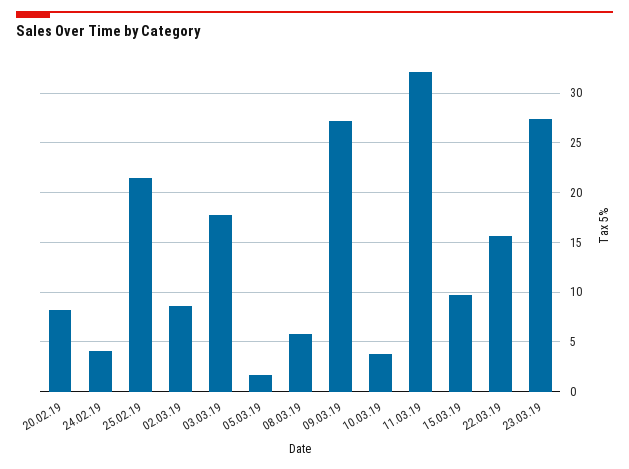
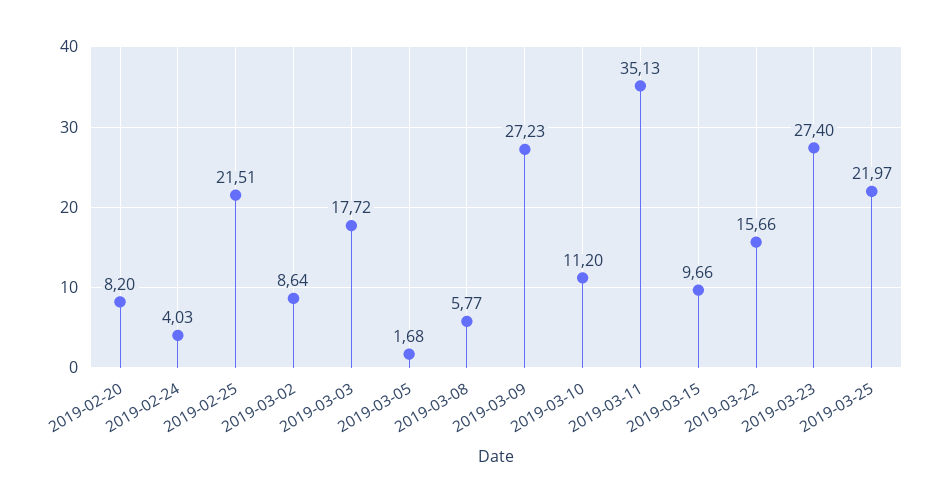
10.03.19: 4 -> 11.2
11.03.19: 32 -> 35.13
2019-03-25: none -> 21.97

